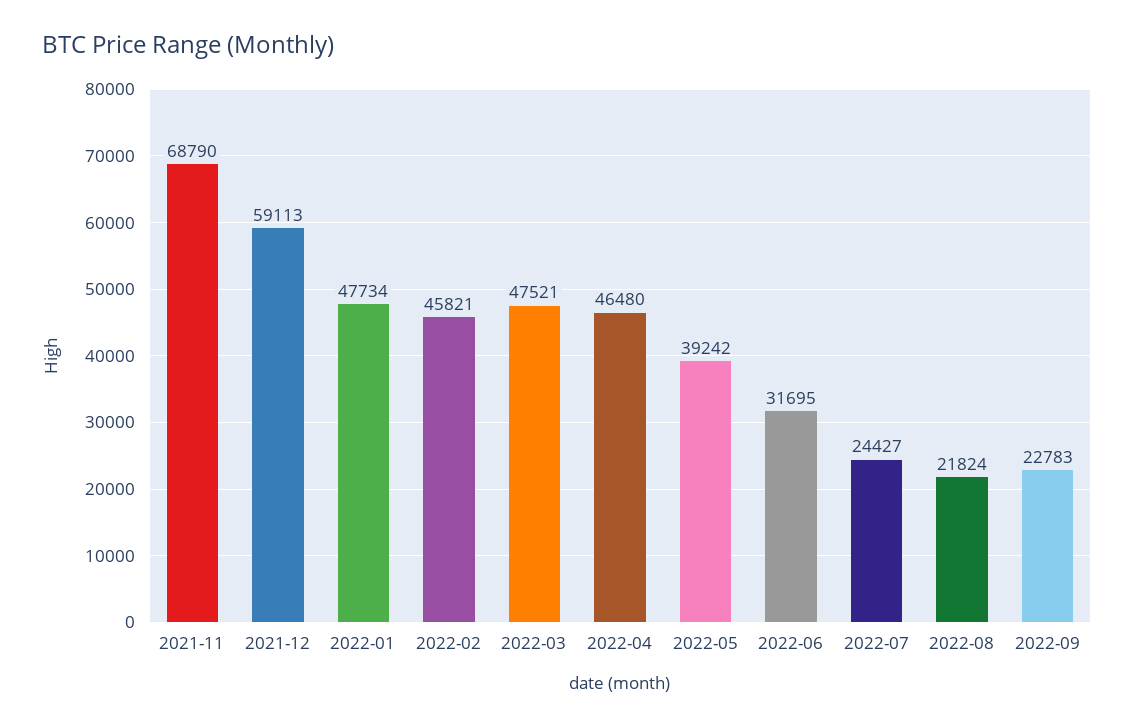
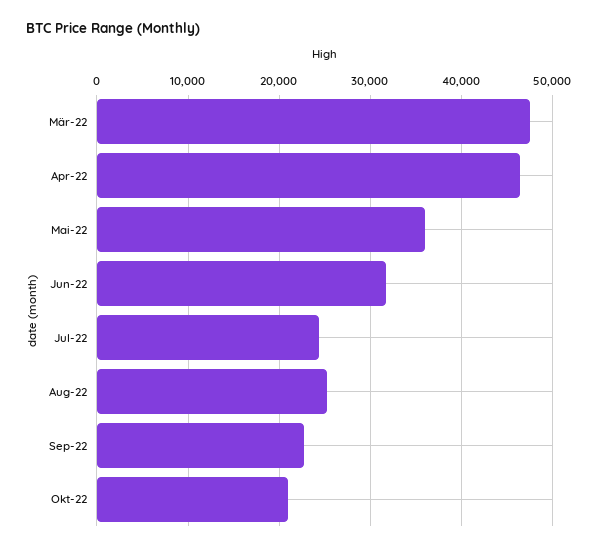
2021-11: 68790 -> none
2021-12: 59113 -> none
2022-01: 47734 -> none
2022-02: 45821 -> none
2022-05: 39242 -> 36000
2022-08: 21824 -> 25000
Okt-22: none -> 21000

